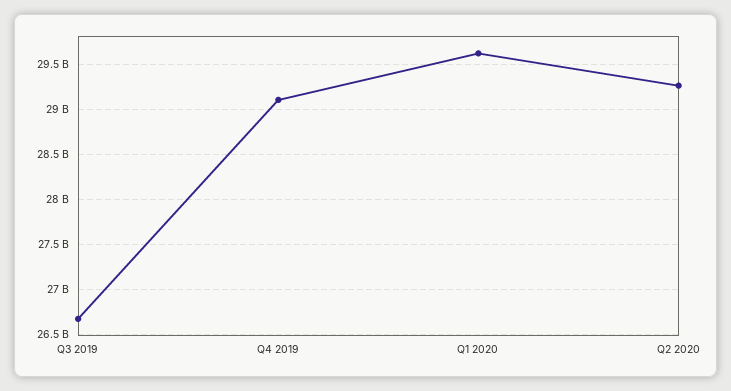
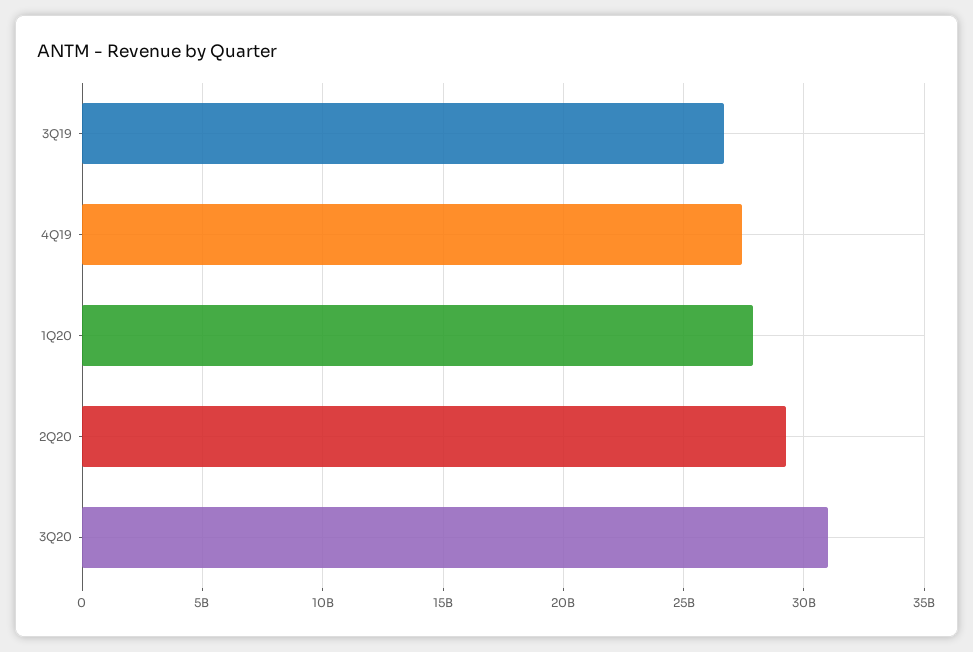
Q4 2019: 29100000000 -> 27500000000
Q1 2020: 29600000000 -> 28000000000
3Q20: none -> 31000000000

